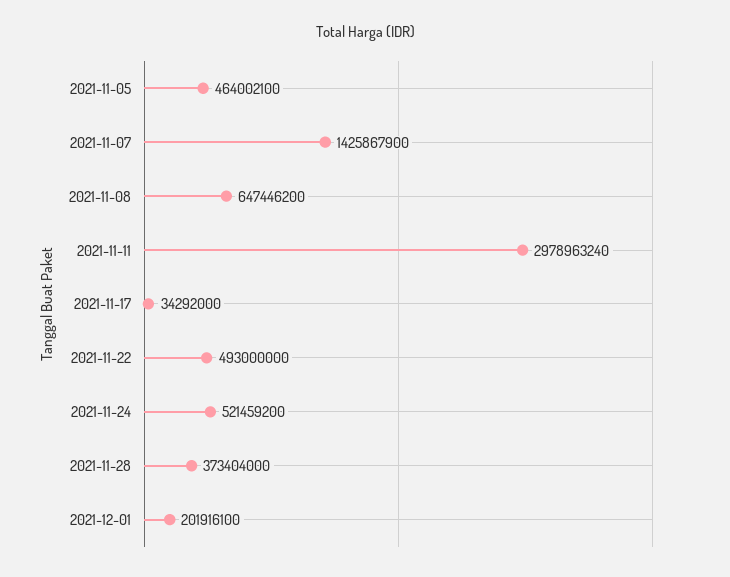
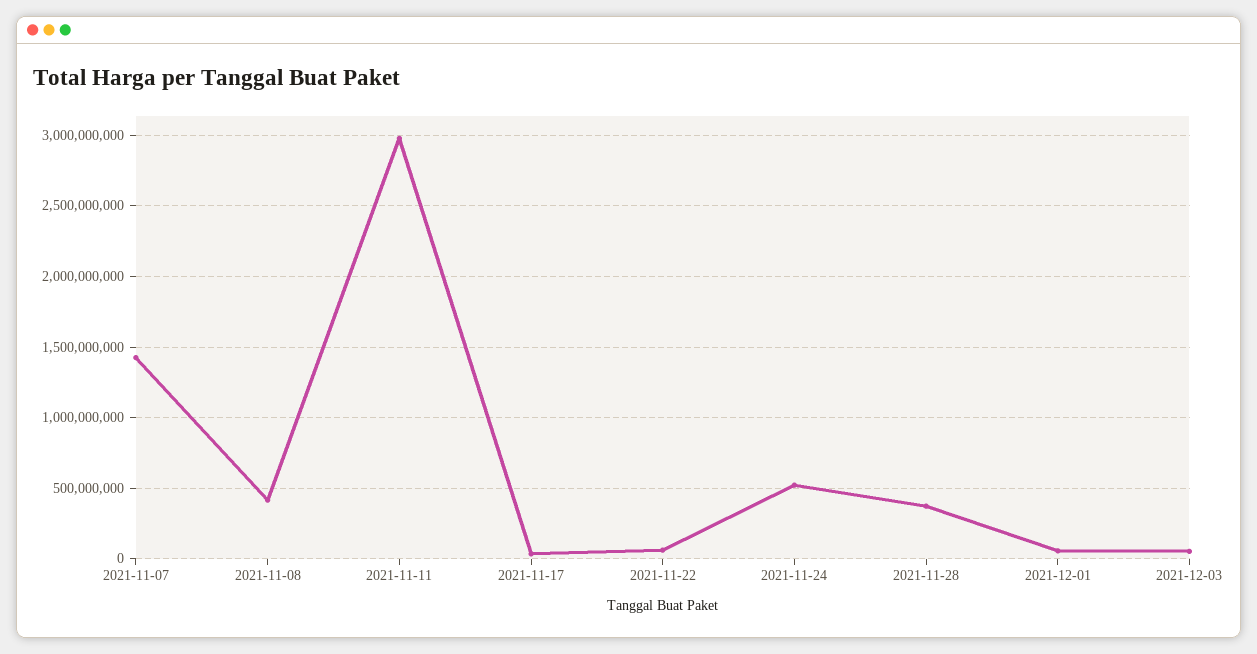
2021-11-05: 464002100 -> none
2021-11-08: 647446200 -> 400000000
2021-11-22: 493000000 -> 50000000
2021-12-01: 201916100 -> 50000000
2021-12-03: none -> 50000000

